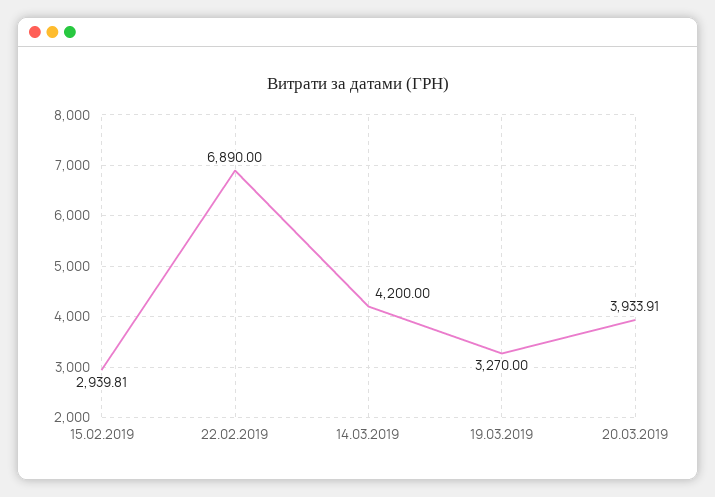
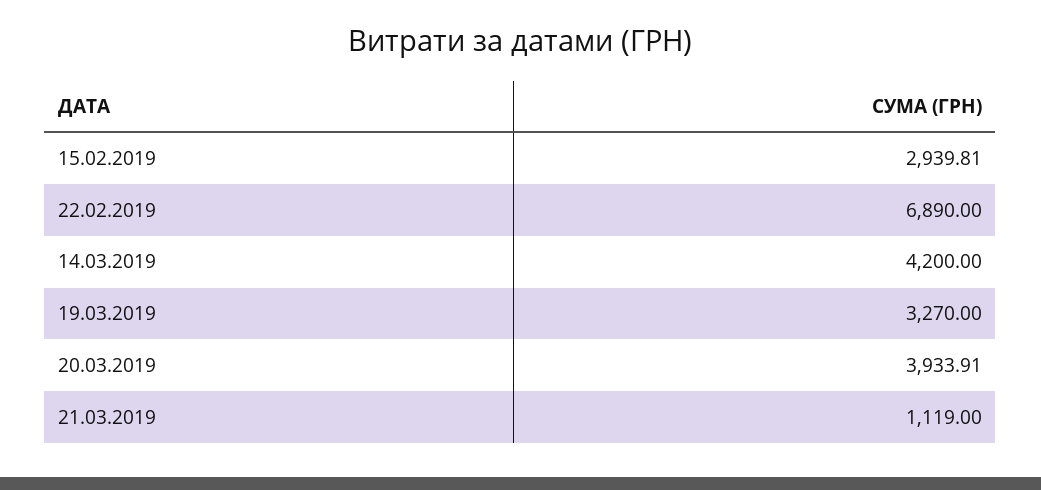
21.03.2019: none -> 1119

